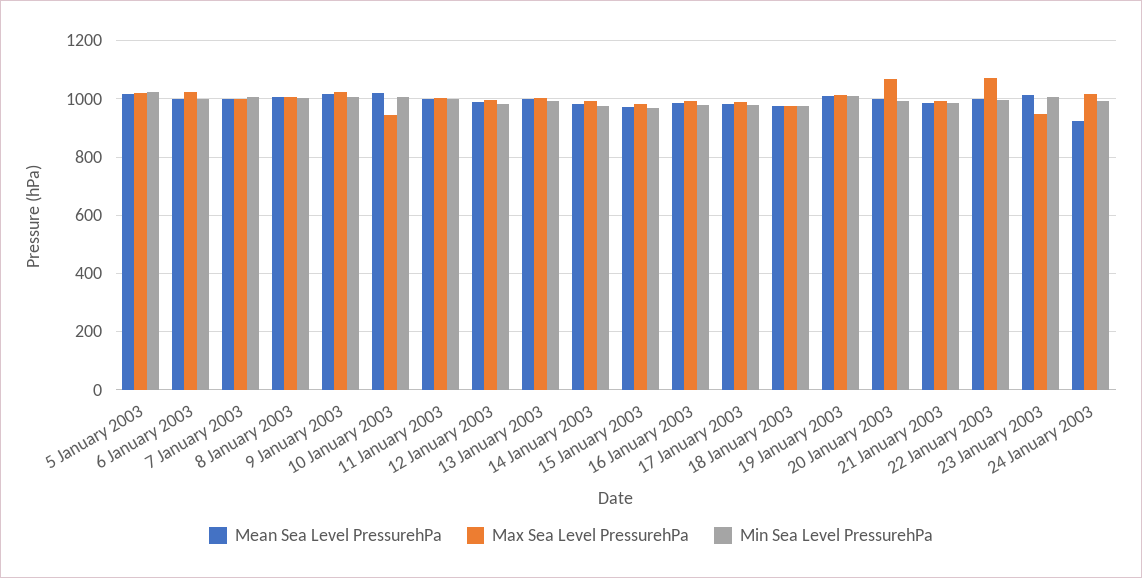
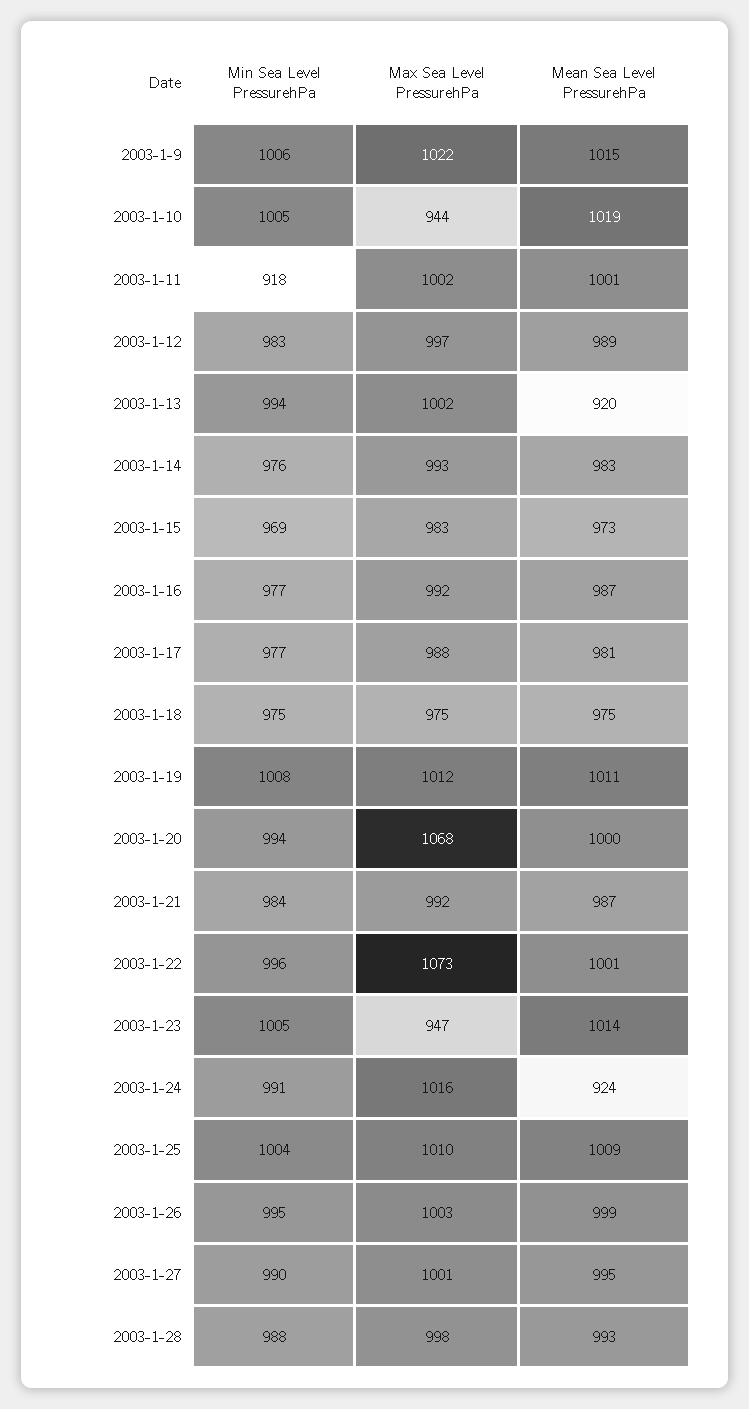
Mean Sea Level PressurehPa, 5 January 2003: 1025 -> none
Max Sea Level PressurehPa, 5 January 2003: 1025 -> none
Min Sea Level PressurehPa, 5 January 2003: 1025 -> none
Mean Sea Level PressurehPa, 6 January 2003: 1000 -> none
Max Sea Level PressurehPa, 6 January 2003: 1025 -> none
Min Sea Level PressurehPa, 6 January 2003: 1000 -> none
Mean Sea Level PressurehPa, 7 January 2003: 1000 -> none
Max Sea Level PressurehPa, 7 January 2003: 1000 -> none
Min Sea Level PressurehPa, 7 January 2003: 1000 -> none
Mean Sea Level PressurehPa, 8 January 2003: 1000 -> none
Max Sea Level PressurehPa, 8 January 2003: 1000 -> none
Min Sea Level PressurehPa, 8 January 2003: 1000 -> none
Min Sea Level PressurehPa, 11 January 2003: 1000 -> 918
Mean Sea Level PressurehPa, 13 January 2003: 1000 -> 920
Min Sea Level PressurehPa, 2003-1-25: none -> 1004
Max Sea Level PressurehPa, 2003-1-25: none -> 1010
Mean Sea Level PressurehPa, 2003-1-25: none -> 1009
Min Sea Level PressurehPa, 2003-1-26: none -> 995
Max Sea Level PressurehPa, 2003-1-26: none -> 1003
Mean Sea Level PressurehPa, 2003-1-26: none -> 999
Min Sea Level PressurehPa, 2003-1-27: none -> 990
Max Sea Level PressurehPa, 2003-1-27: none -> 1001
Mean Sea Level PressurehPa, 2003-1-27: none -> 995
Min Sea Level PressurehPa, 2003-1-28: none -> 988
Max Sea Level PressurehPa, 2003-1-28: none -> 998
Mean Sea Level PressurehPa, 2003-1-28: none -> 993

